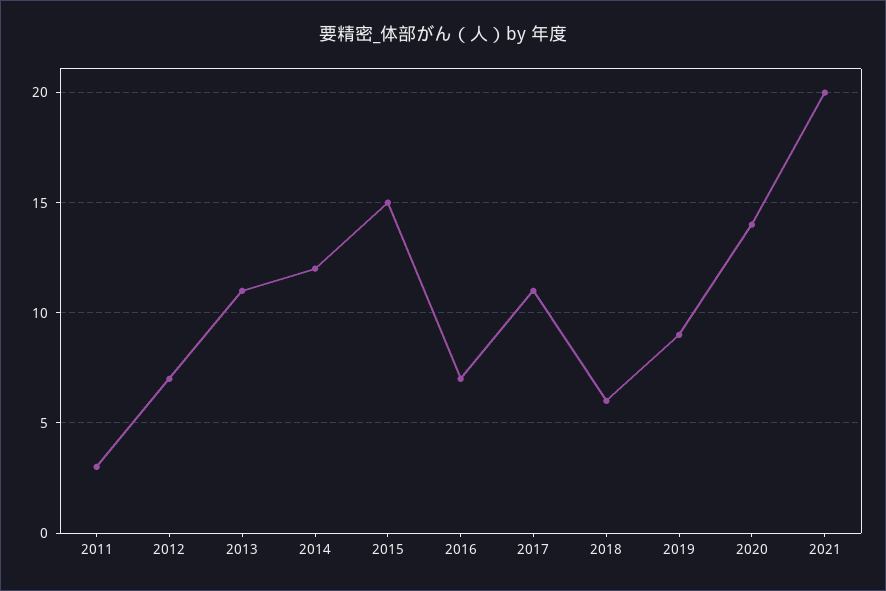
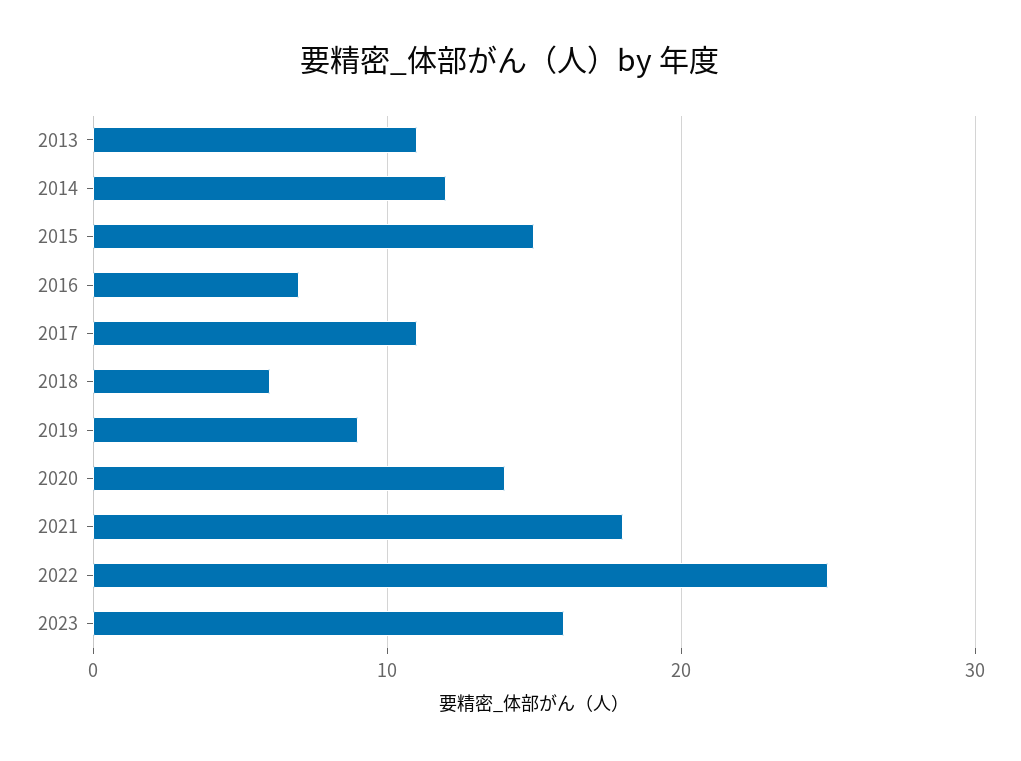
2011: 3 -> none
2012: 7 -> none
2021: 20 -> 18
2022: none -> 25
2023: none -> 16

